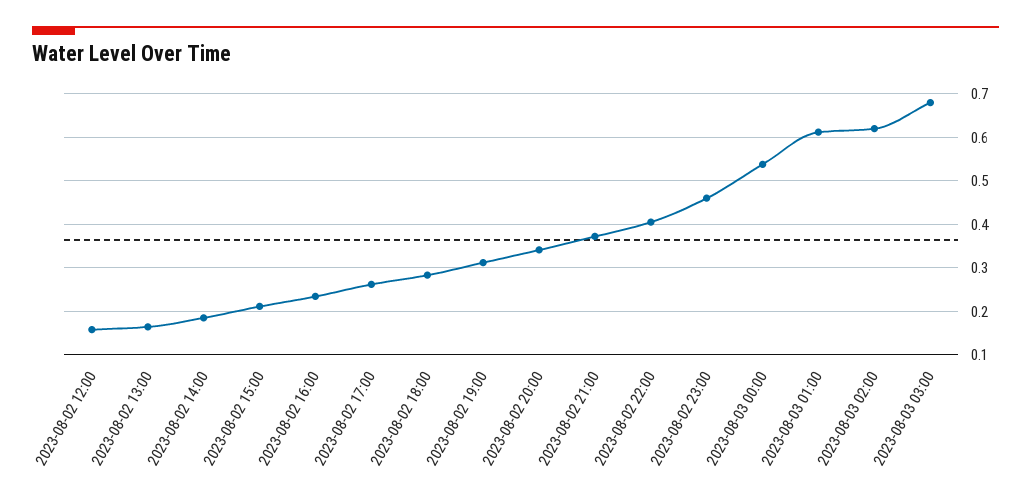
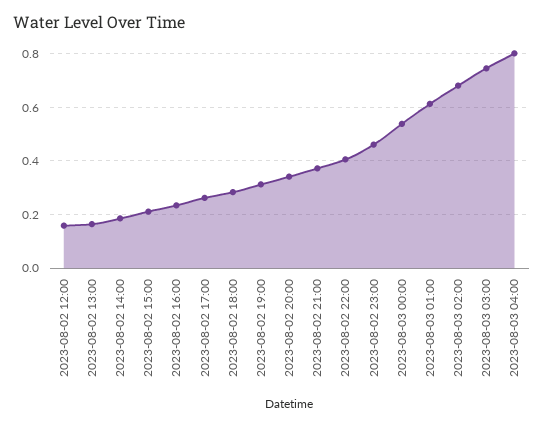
2023-08-03 02:00: 0.62 -> 0.675
2023-08-03 03:00: 0.68 -> 0.75
2023-08-03 04:00: none -> 0.8

